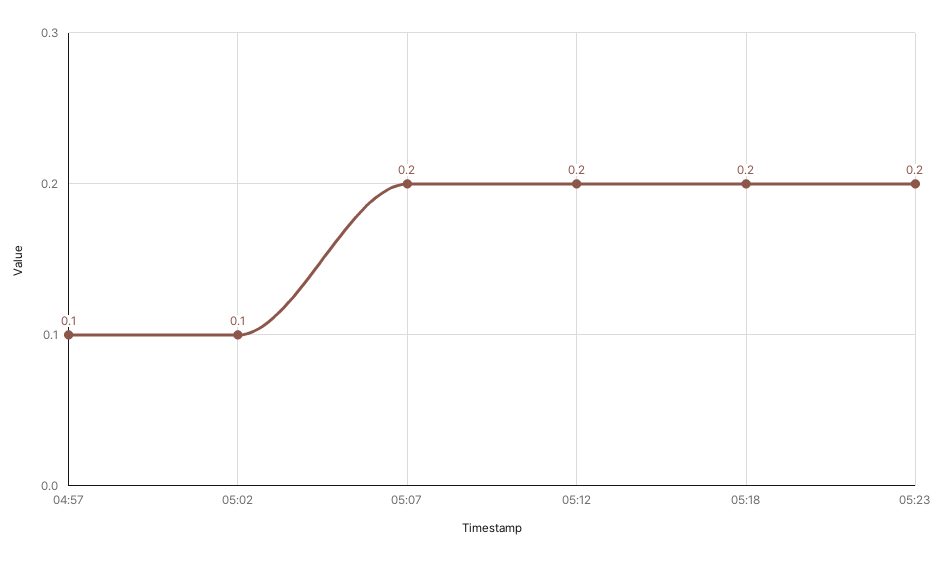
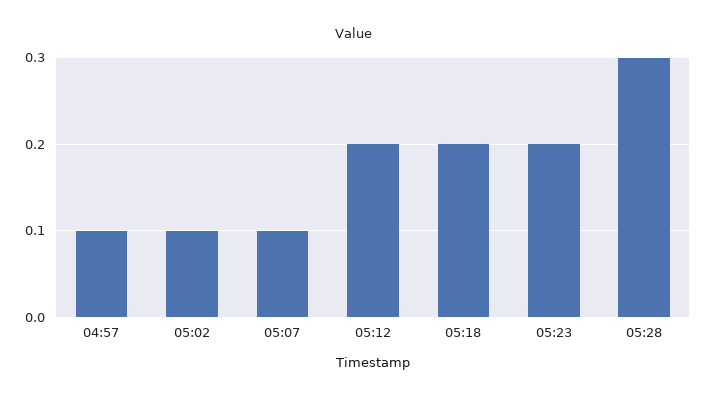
05:07: 0.2 -> 0.1
05:28: none -> 0.3

